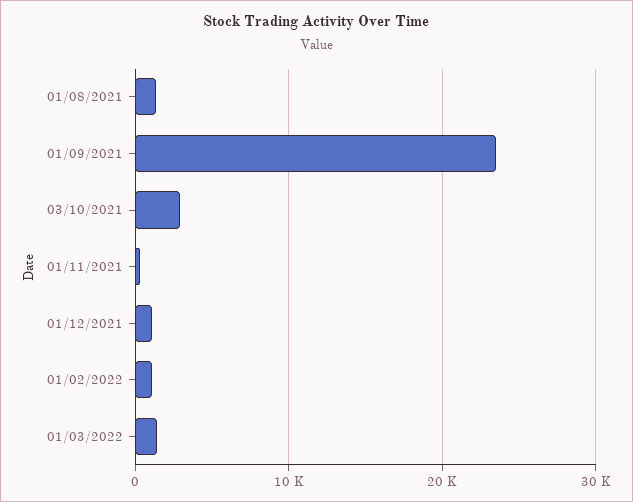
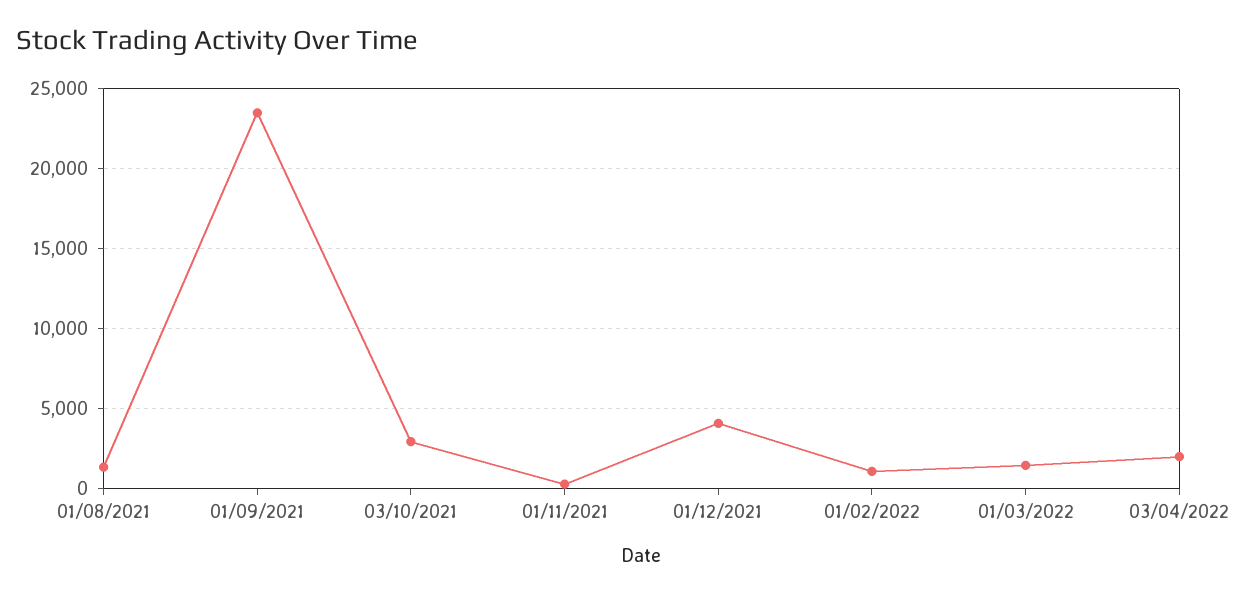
01/12/2021: 1000 -> 4000
03/04/2022: none -> 2000

